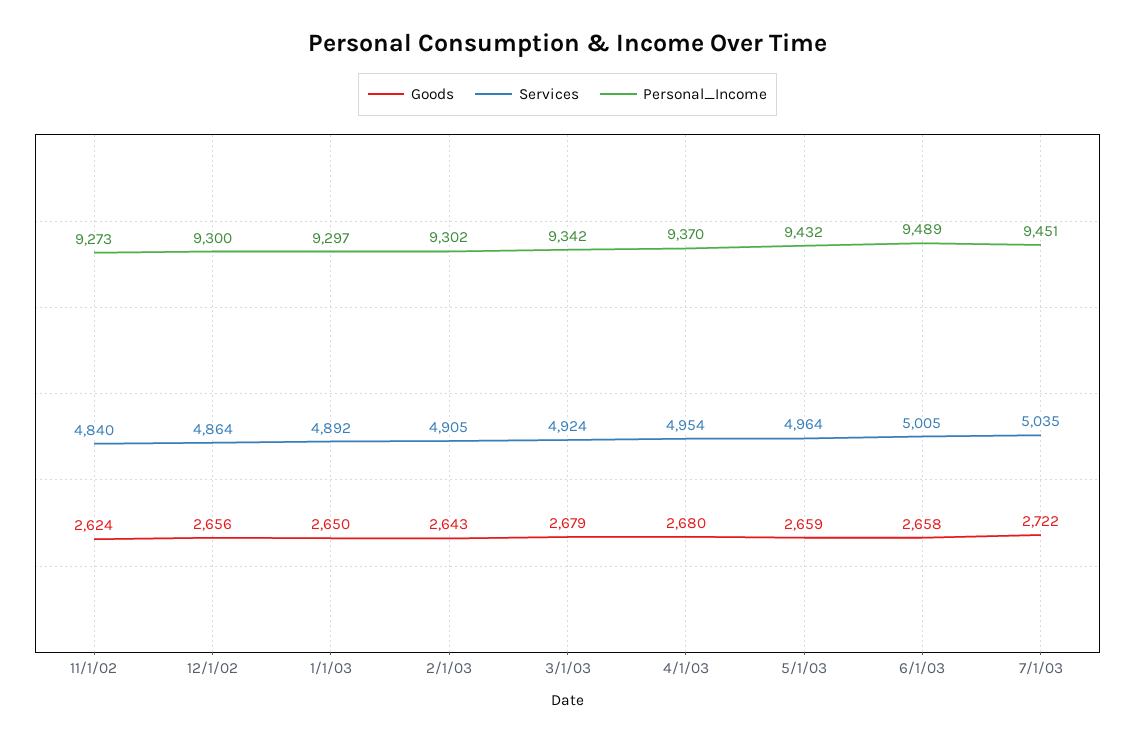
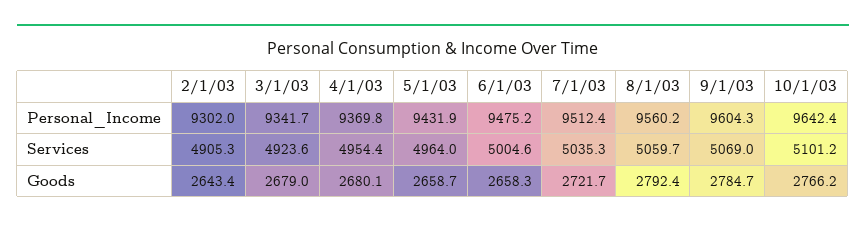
Goods, 11/1/02: 2624 -> none
Services, 11/1/02: 4840 -> none
Personal_Income, 11/1/02: 9273 -> none
Goods, 12/1/02: 2656 -> none
Services, 12/1/02: 4864 -> none
Personal_Income, 12/1/02: 9300 -> none
Goods, 1/1/03: 2650 -> none
Services, 1/1/03: 4892 -> none
Personal_Income, 1/1/03: 9297 -> none
Personal_Income, 6/1/03: 9489 -> 9475.2
Personal_Income, 7/1/03: 9451 -> 9512.4
Personal_Income, 8/1/03: none -> 9560.2
Personal_Income, 9/1/03: none -> 9604.3
Personal_Income, 10/1/03: none -> 9642.4
Services, 8/1/03: none -> 5059.7
Services, 9/1/03: none -> 5069
Services, 10/1/03: none -> 5101.2
Goods, 8/1/03: none -> 2792.4
Goods, 9/1/03: none -> 2784.7
Goods, 10/1/03: none -> 2766.2

